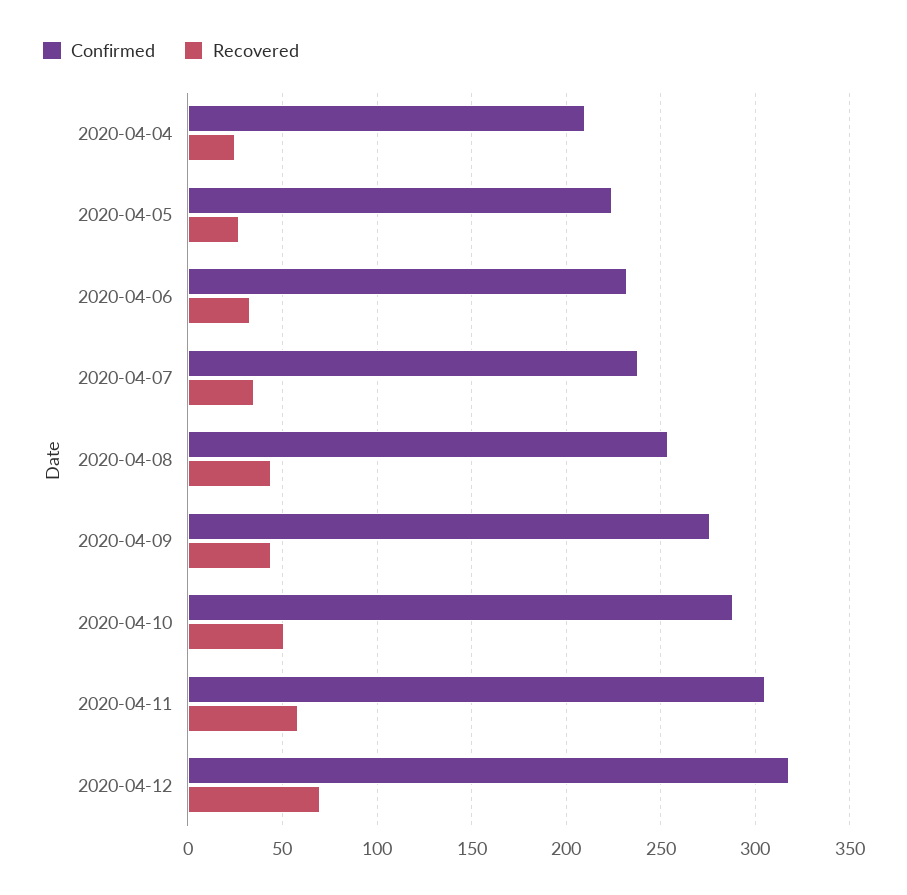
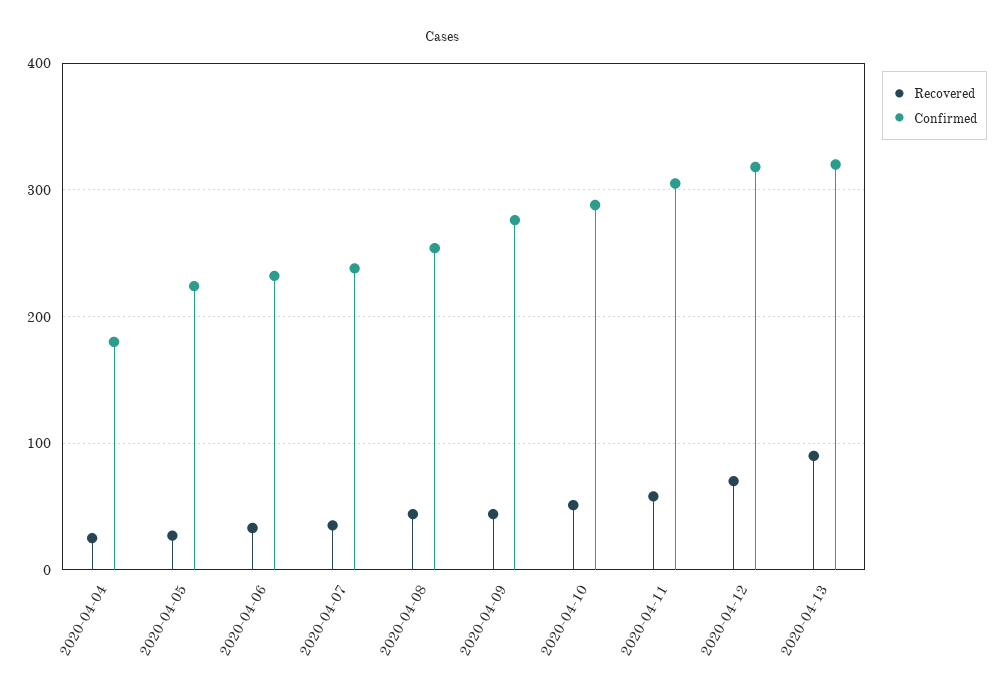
Confirmed, 2020-04-04: 210 -> 180
Recovered, 2020-04-13: none -> 90
Confirmed, 2020-04-13: none -> 320

